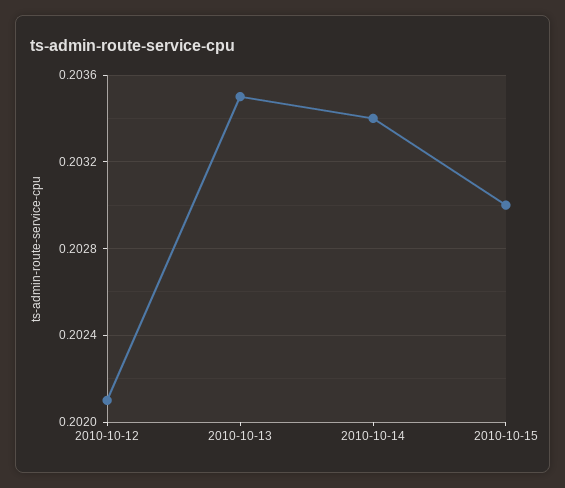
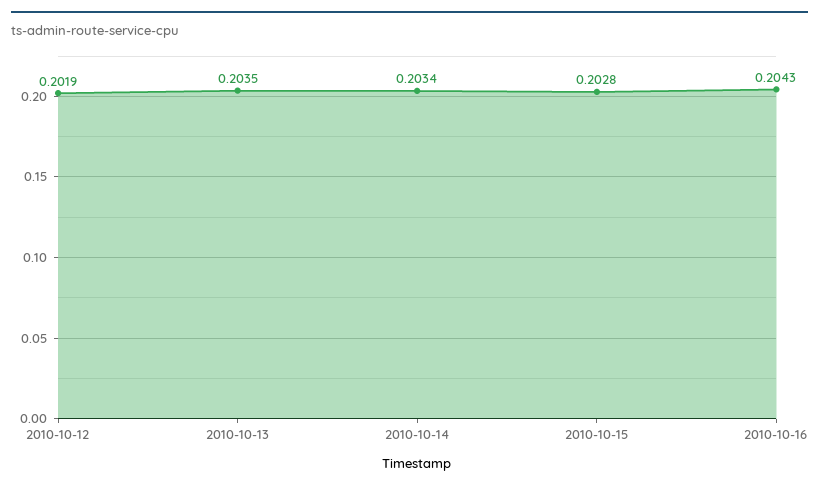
2010-10-12: 0.2021 -> 0.2019
2010-10-15: 0.203 -> 0.2028
2010-10-16: none -> 0.2043

